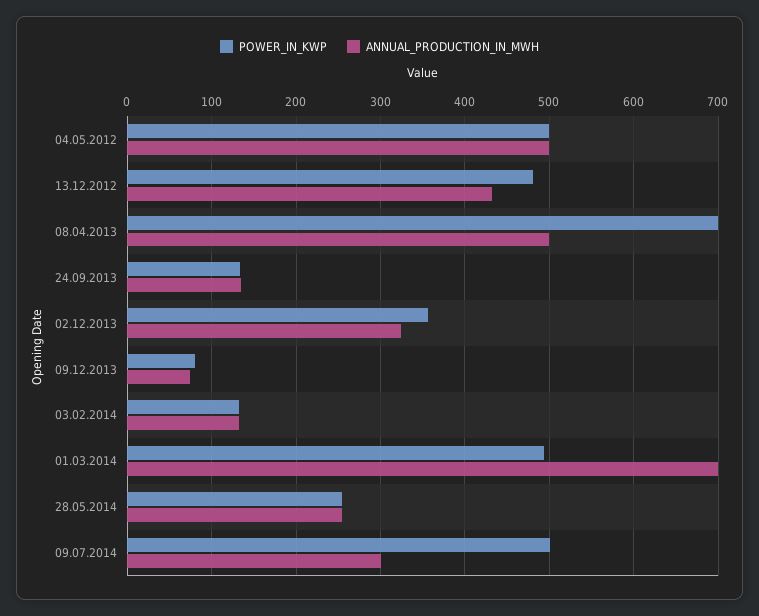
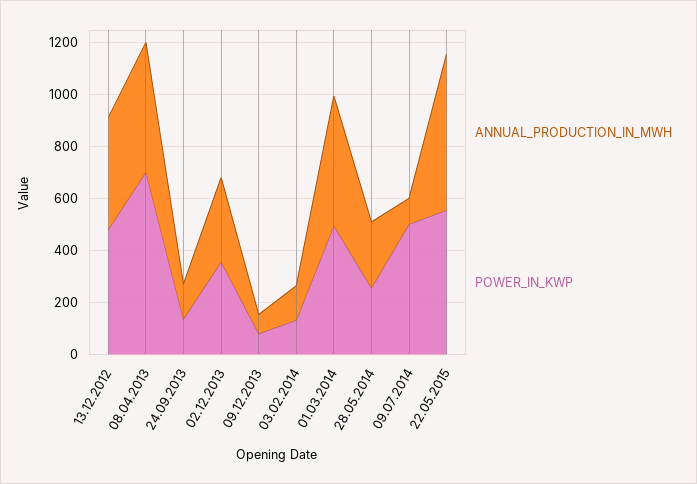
POWER_IN_KWP, 04.05.2012: 500 -> none
ANNUAL_PRODUCTION_IN_MWH, 04.05.2012: 500 -> none
ANNUAL_PRODUCTION_IN_MWH, 01.03.2014: 700 -> 500
ANNUAL_PRODUCTION_IN_MWH, 09.07.2014: 300 -> 100
ANNUAL_PRODUCTION_IN_MWH, 22.05.2015: none -> 600
POWER_IN_KWP, 22.05.2015: none -> 550

